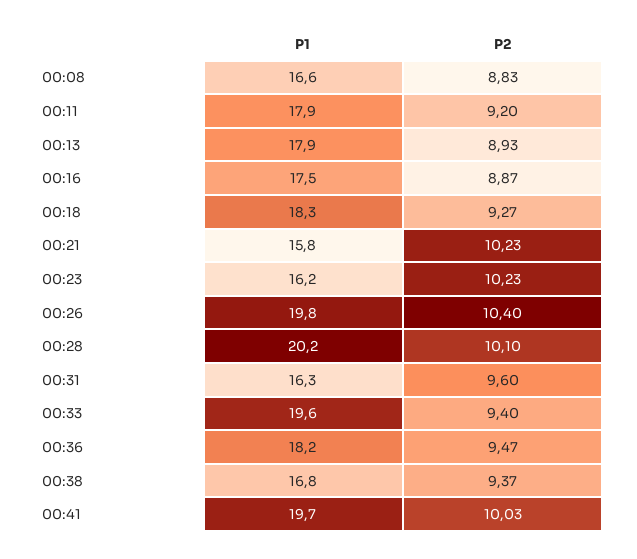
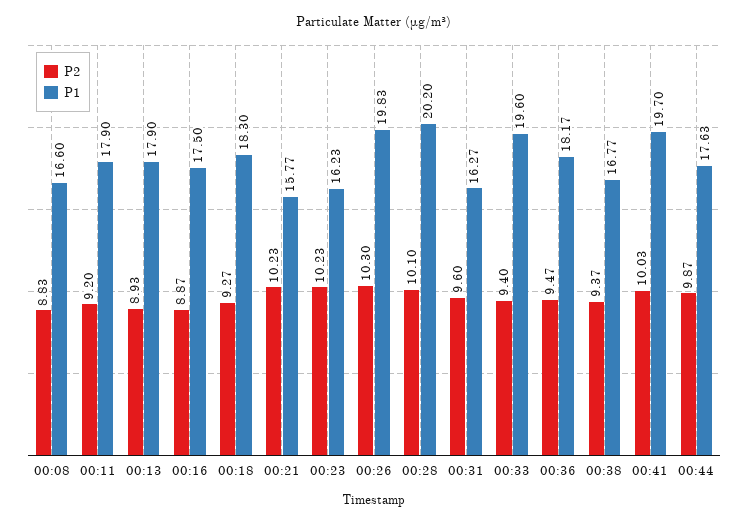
P2, 00:26: 10.4 -> 10.3
P2, 00:44: none -> 9.87
P1, 00:44: none -> 17.63

